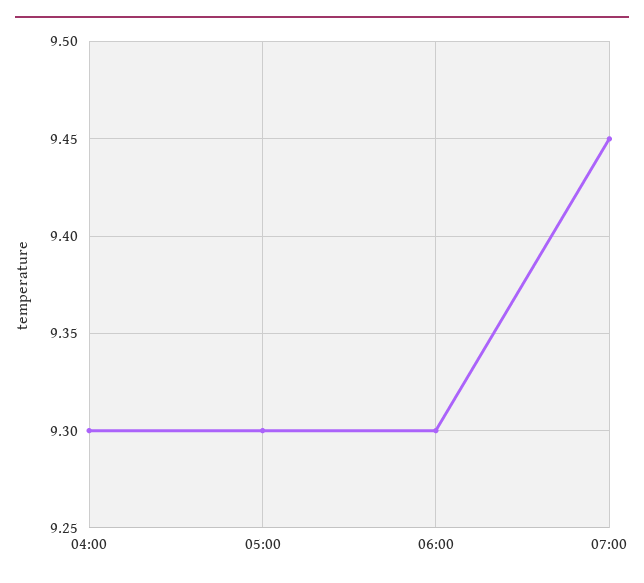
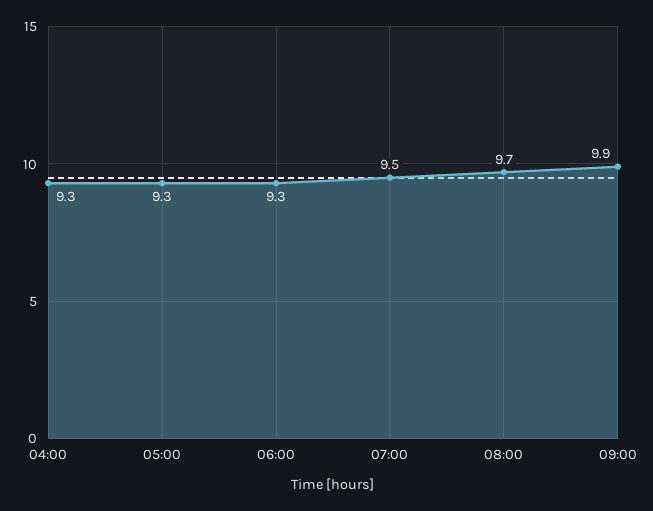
07:00: 9.45 -> 9.5
08:00: none -> 9.7
09:00: none -> 9.9

